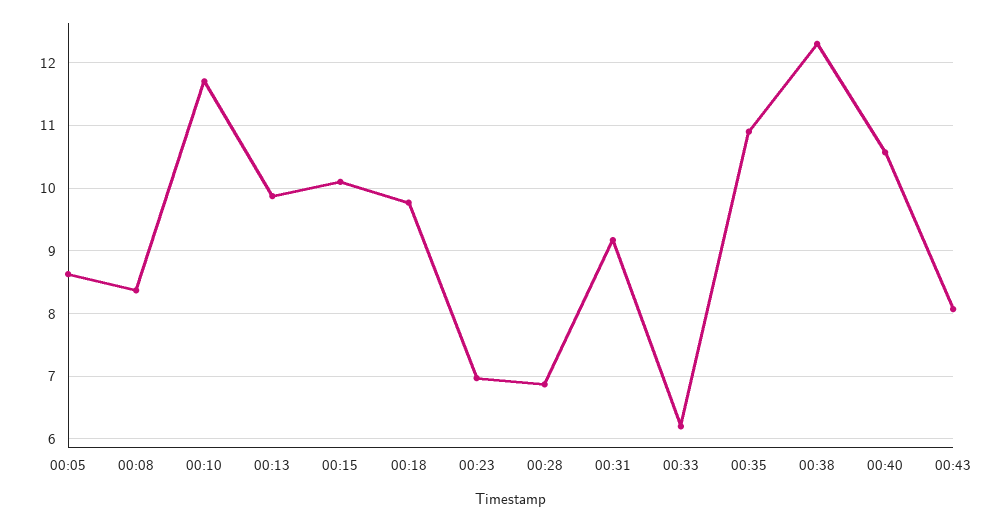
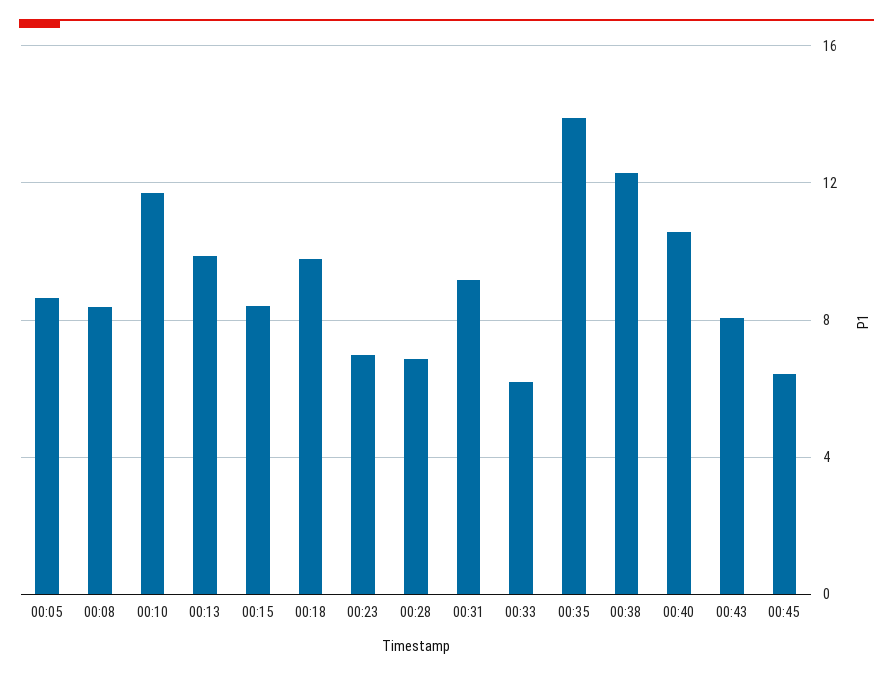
00:15: 10.1 -> 8.5
00:35: 10.9 -> 14
00:45: none -> 6.5

